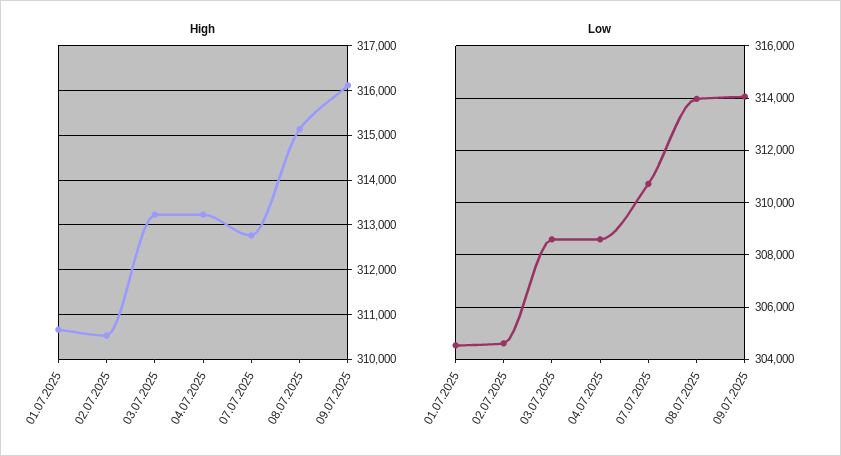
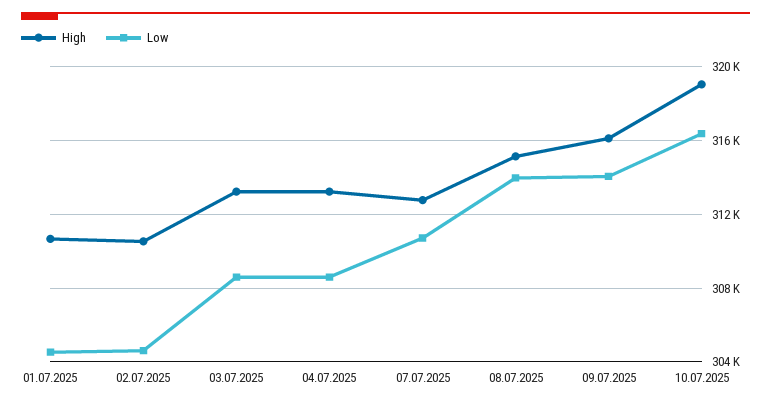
High, 10.07.2025: none -> 319000
Low, 10.07.2025: none -> 316500

